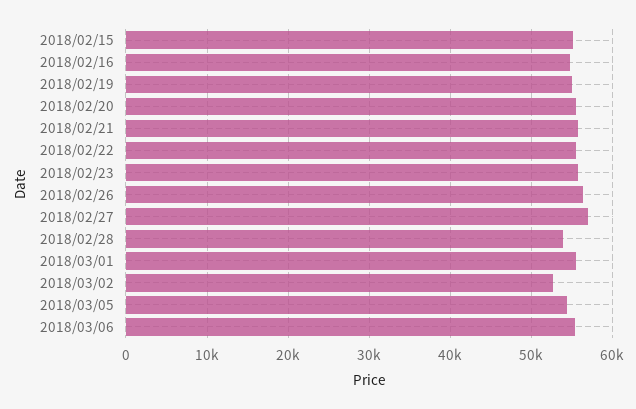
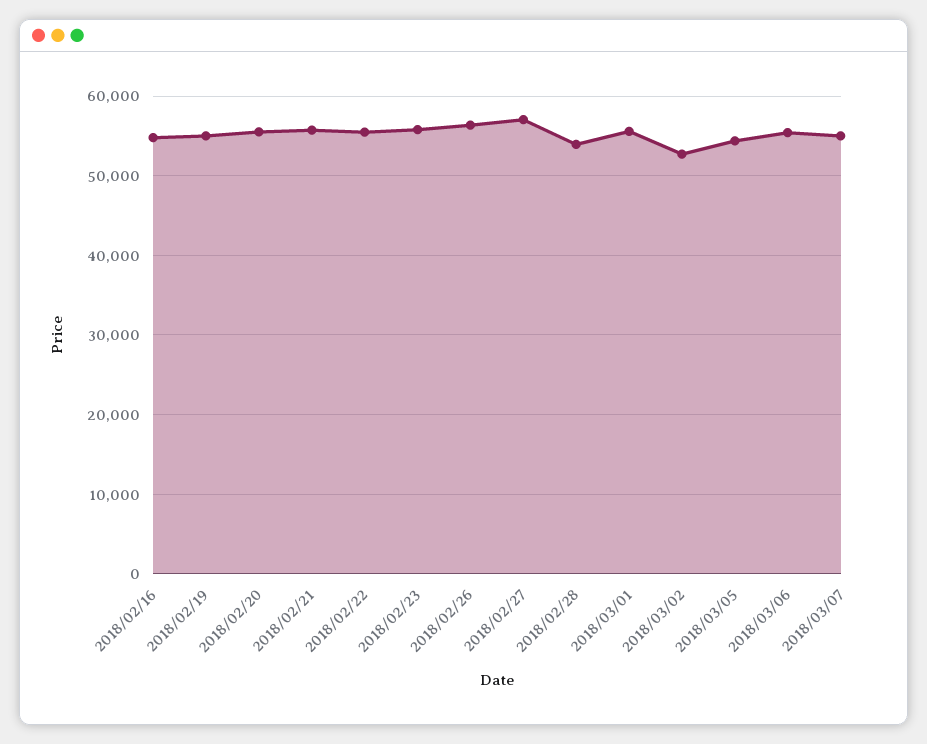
2018/02/15: 55000 -> none
2018/03/07: none -> 55000

